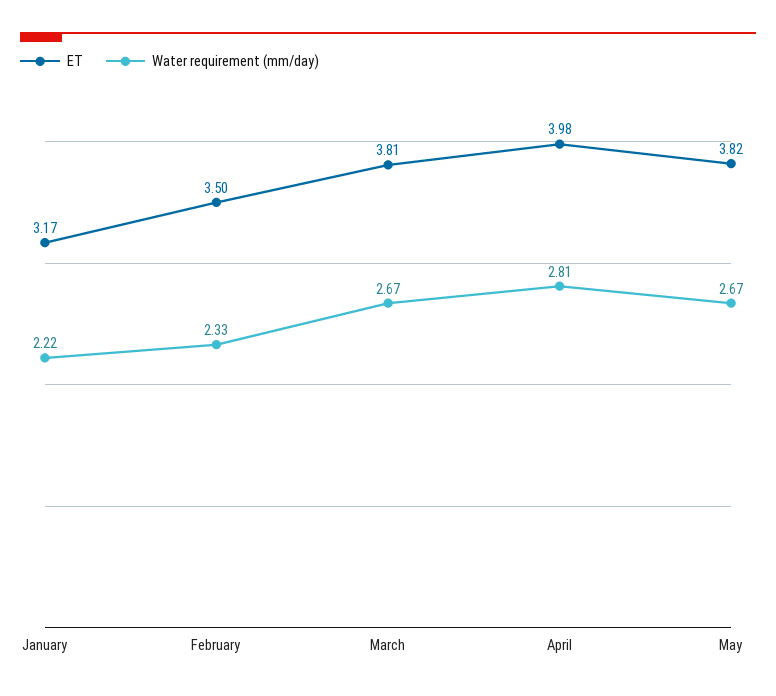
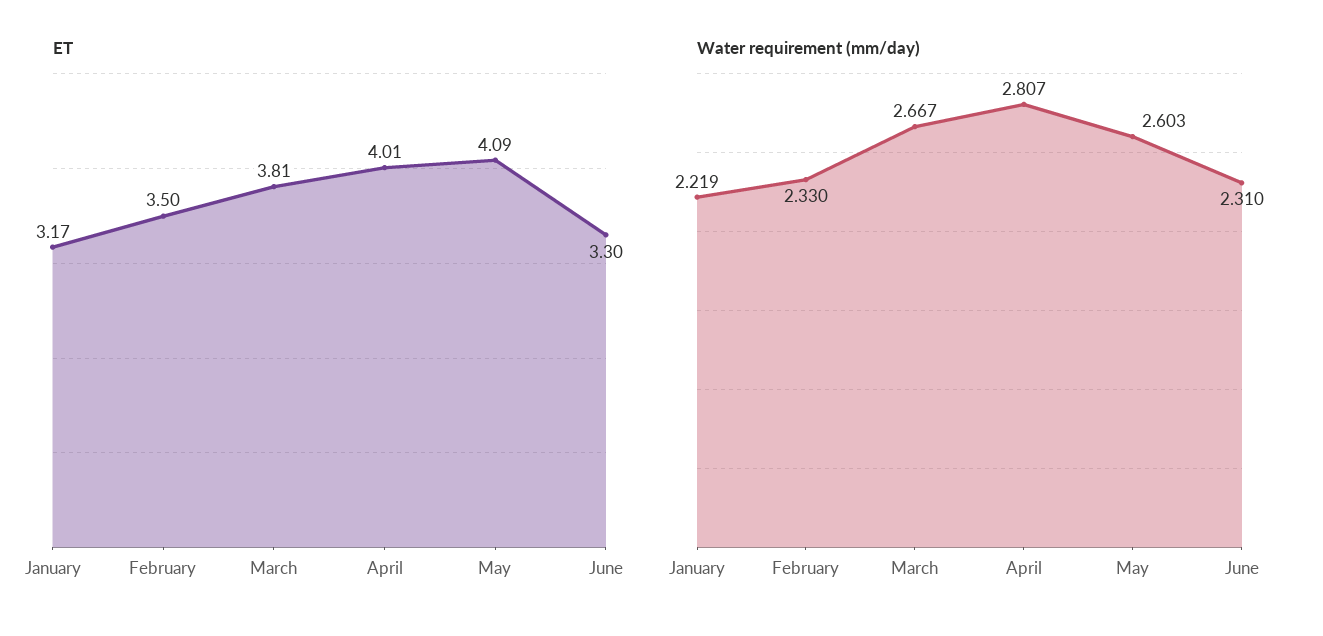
ET, April: 3.98 -> 4.01
ET, May: 3.82 -> 4.09
Water requirement (mm/day), May: 2.67 -> 2.603
ET, June: none -> 3.3
Water requirement (mm/day), June: none -> 2.31

